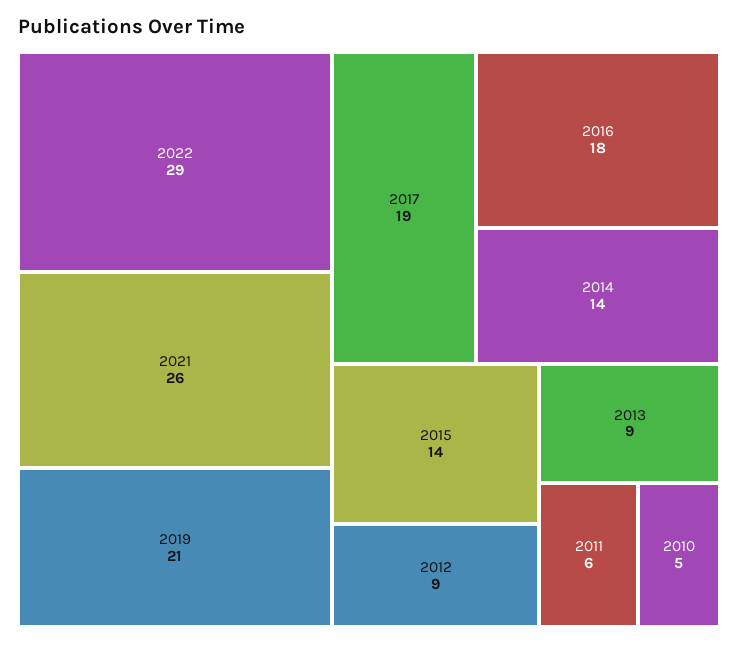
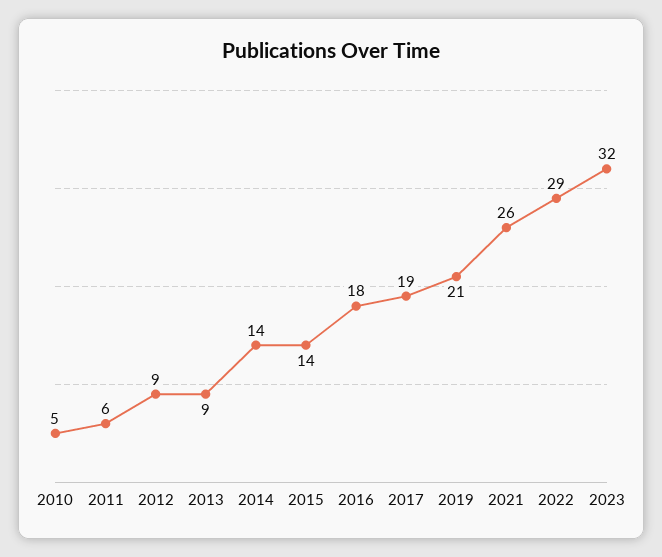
2023: none -> 32

